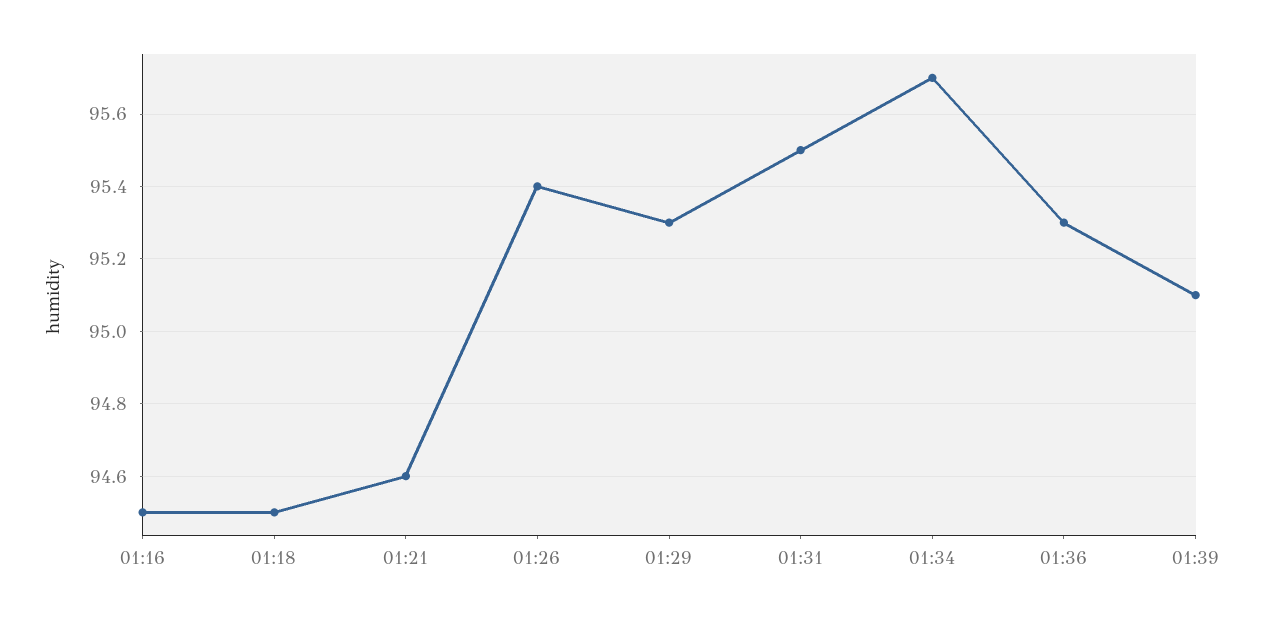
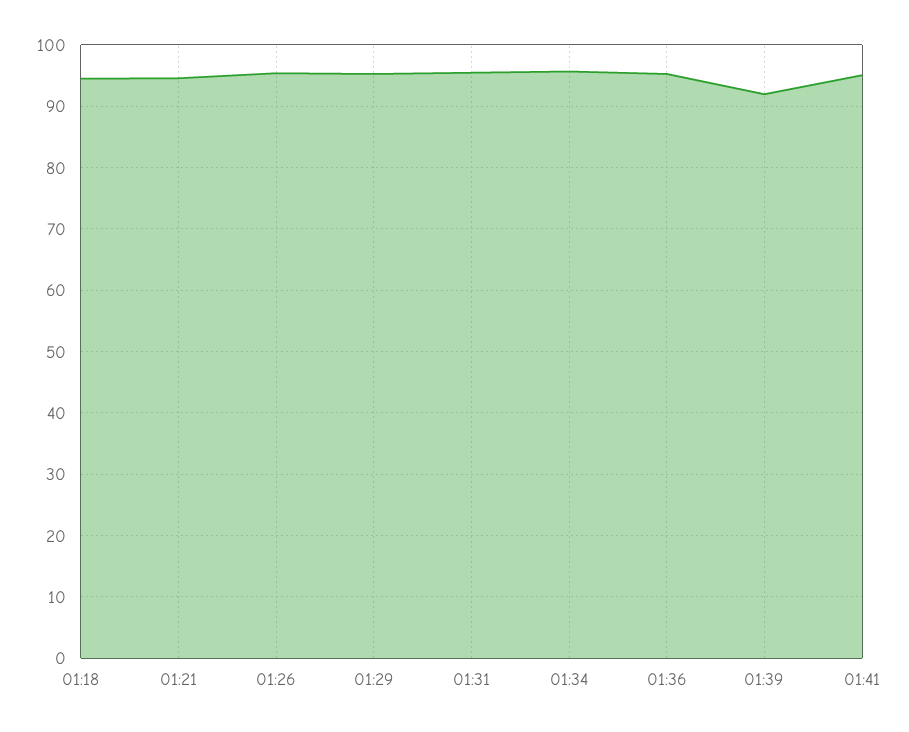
01:16: 94.5 -> none
01:39: 95.1 -> 92
01:41: none -> 95

